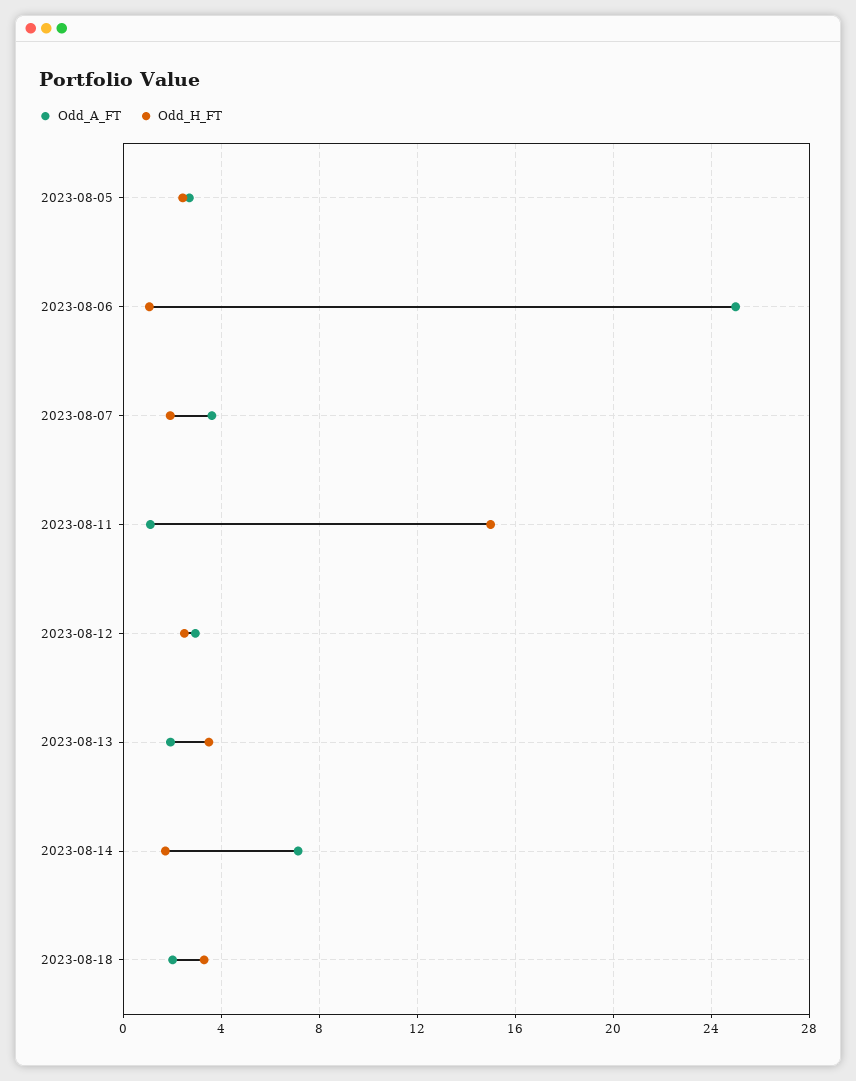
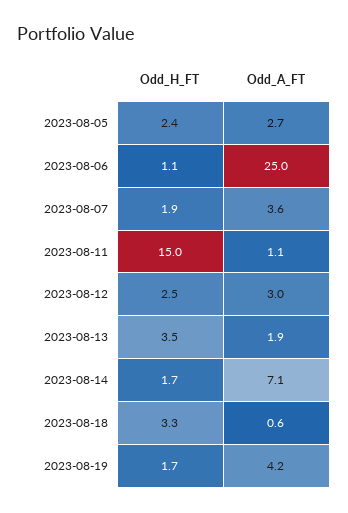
Odd_A_FT, 2023-08-18: 2 -> 0.6
Odd_H_FT, 2023-08-19: none -> 1.7
Odd_A_FT, 2023-08-19: none -> 4.2

